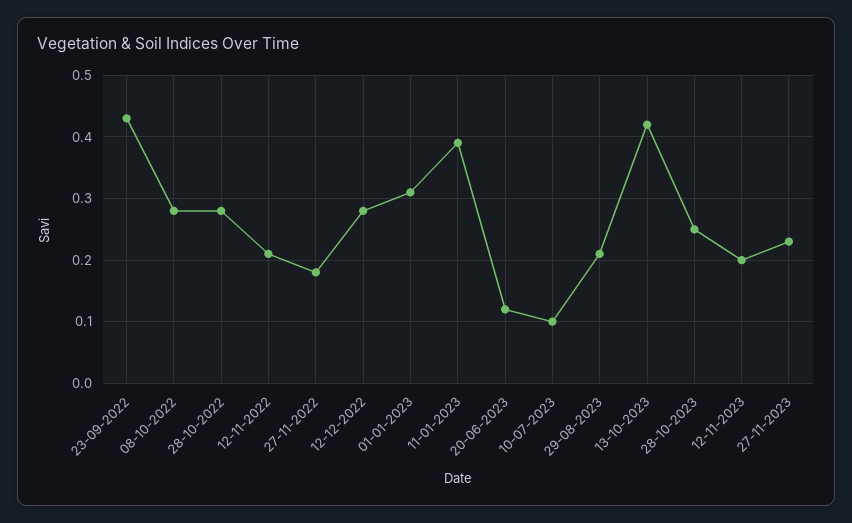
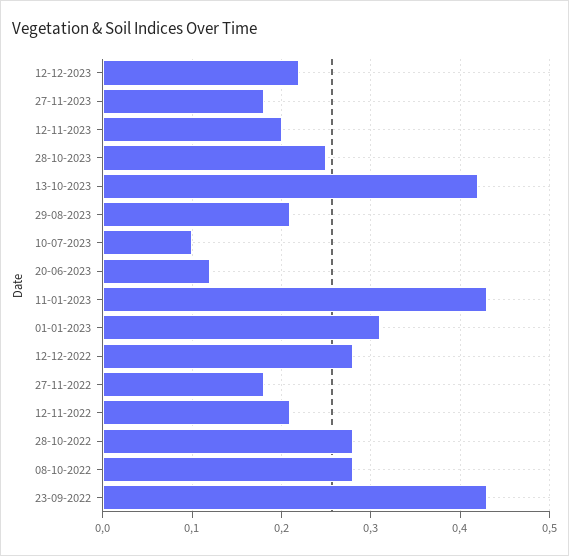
11-01-2023: 0.39 -> 0.43
27-11-2023: 0.23 -> 0.18
12-12-2023: none -> 0.22

